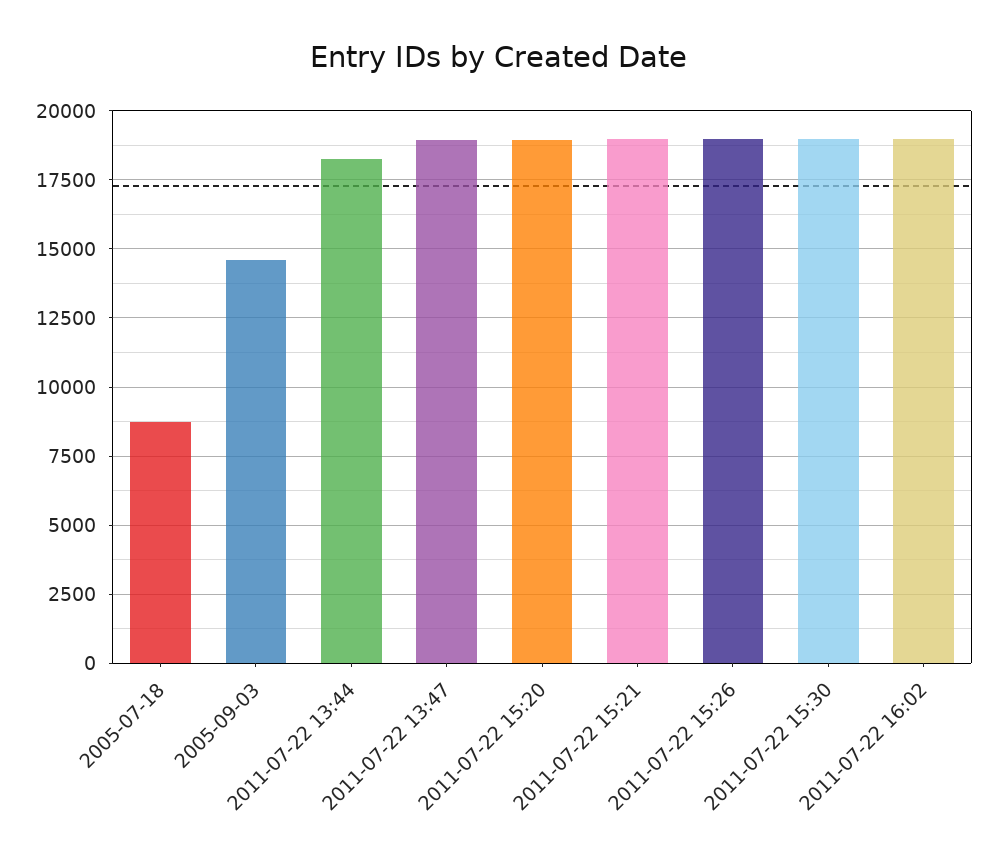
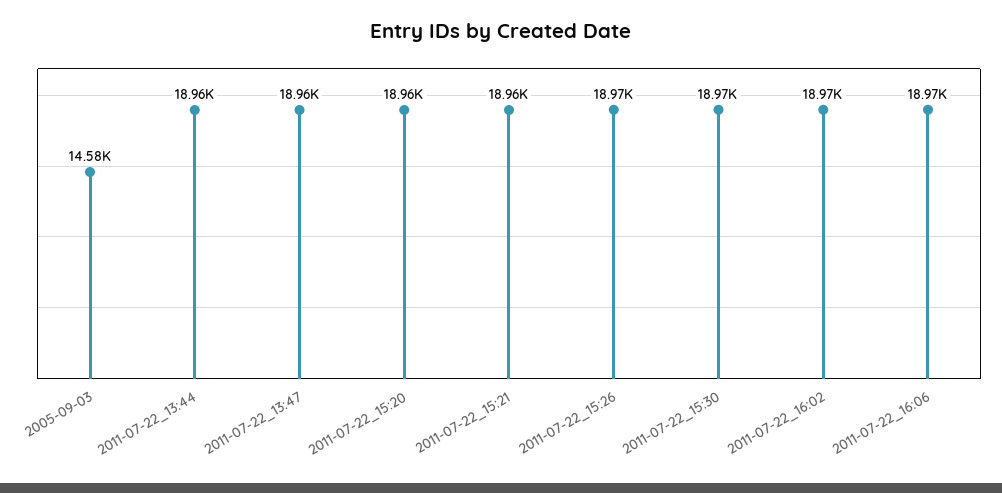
2005-07-18: 8750 -> none
2011-07-22 13:44: 18250 -> 18960
2011-07-22_16:06: none -> 18970

